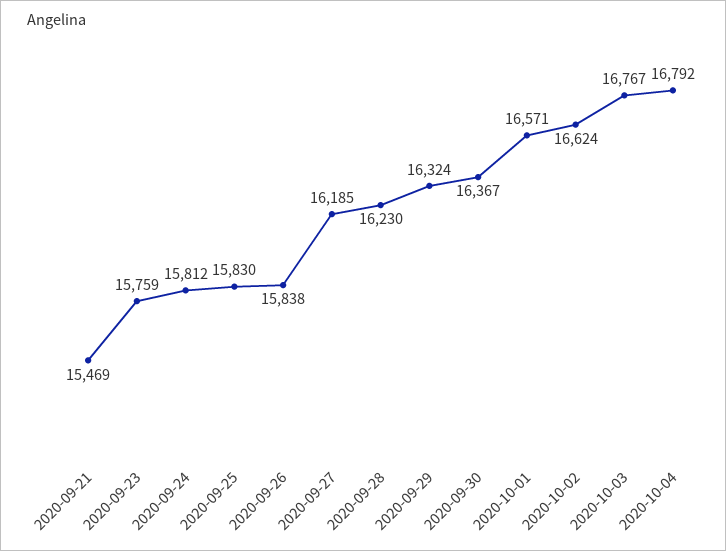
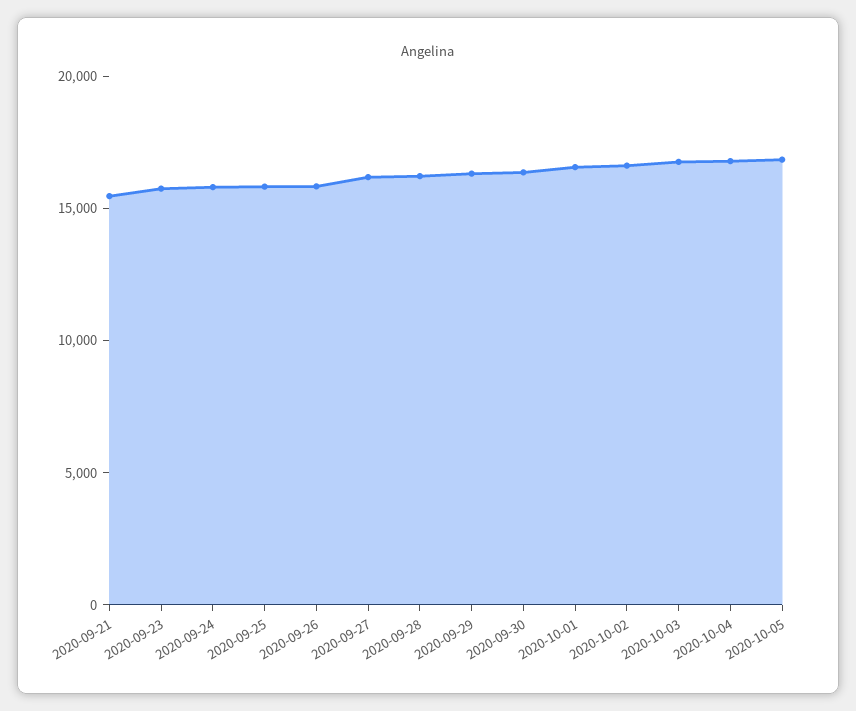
2020-10-05: none -> 17000

